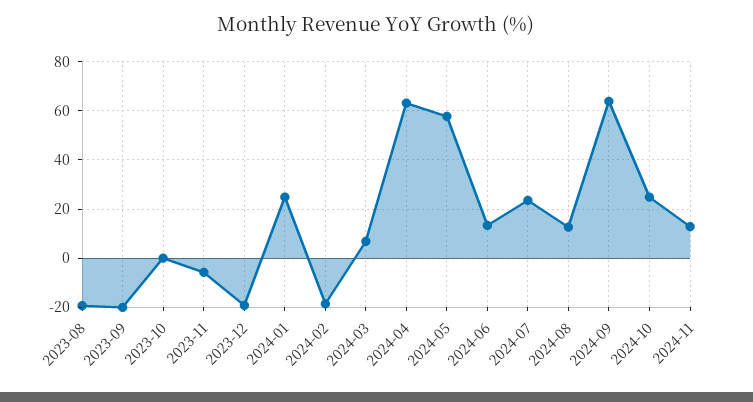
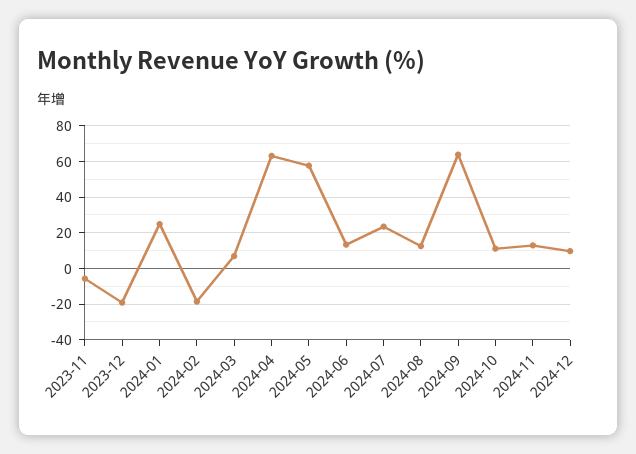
2023-08: -20 -> none
2023-09: -20 -> none
2023-10: 0 -> none
2024-10: 25 -> 10
2024-12: none -> 10

